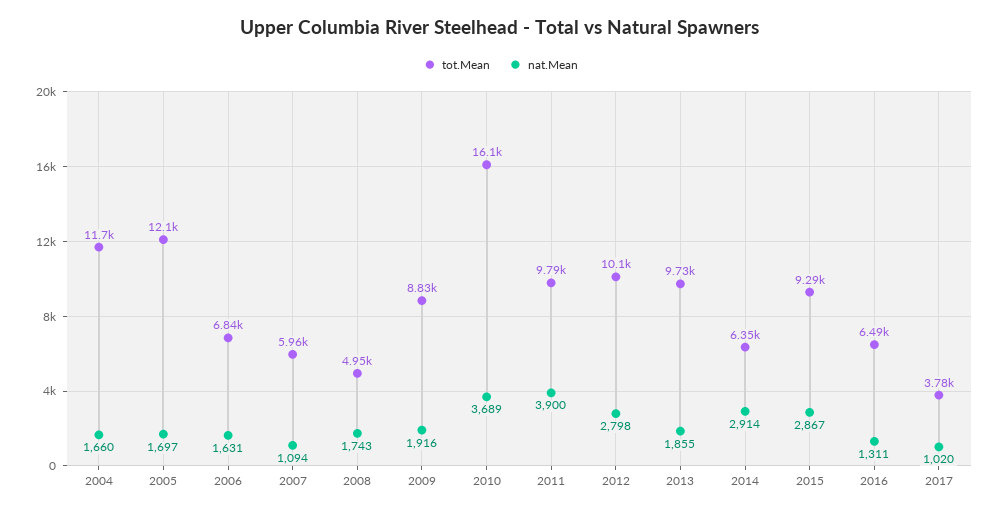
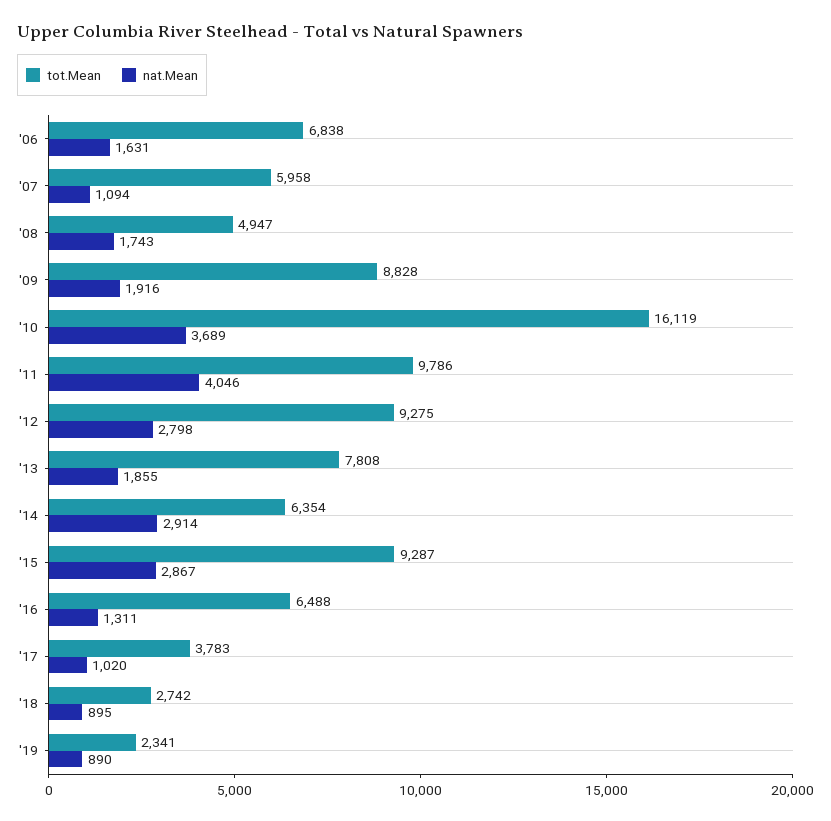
tot.Mean, 2004: 11700 -> none
nat.Mean, 2004: 1660 -> none
tot.Mean, 2005: 12100 -> none
nat.Mean, 2005: 1697 -> none
nat.Mean, 2011: 3900 -> 4046
tot.Mean, 2012: 10100 -> 9275
tot.Mean, 2013: 9730 -> 7808
tot.Mean, '18: none -> 2742
nat.Mean, '18: none -> 895
tot.Mean, '19: none -> 2341
nat.Mean, '19: none -> 890

